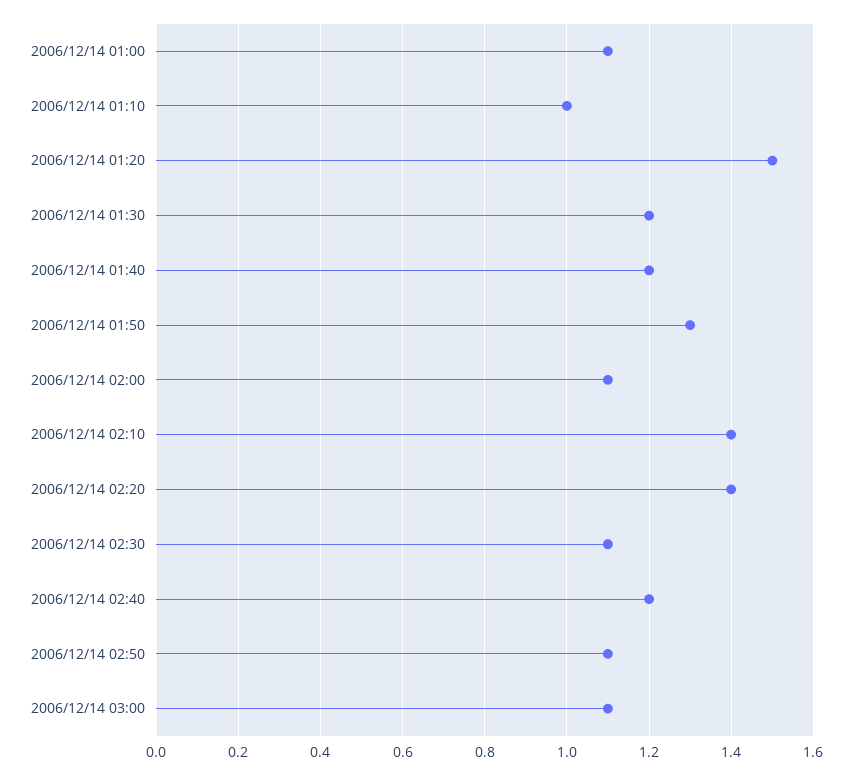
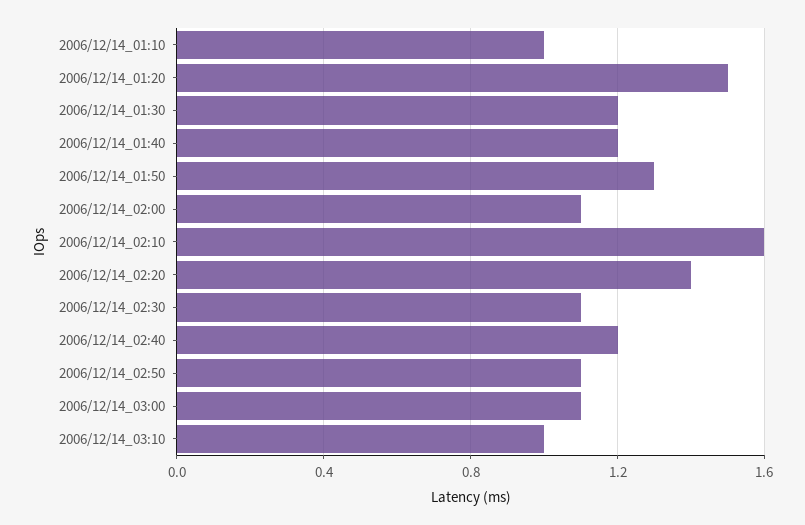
2006/12/14 01:00: 1.1 -> none
2006/12/14 02:10: 1.4 -> 1.6
2006/12/14_03:10: none -> 1

